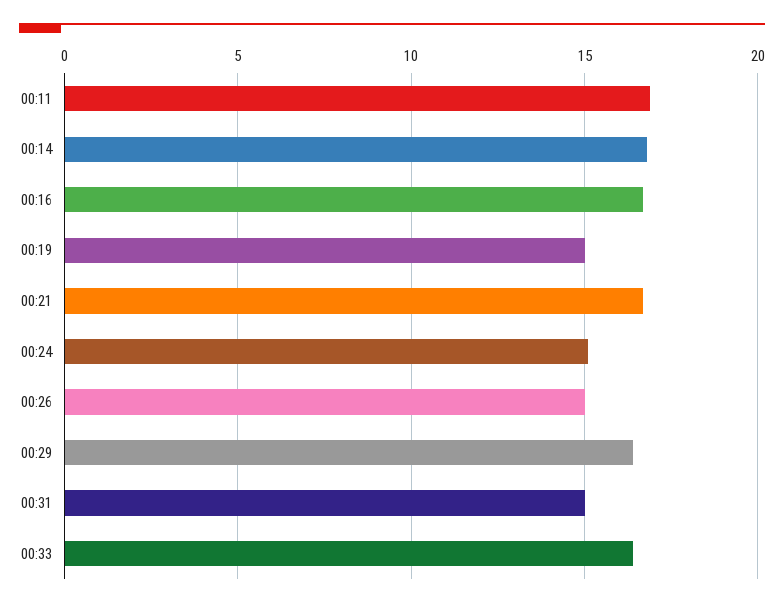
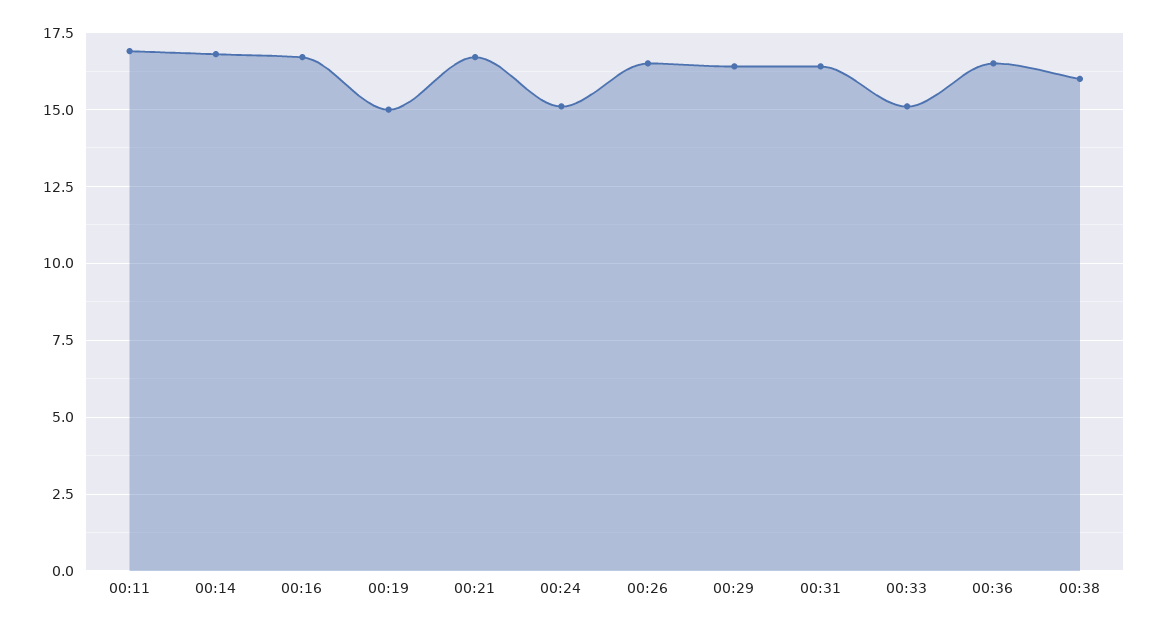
00:26: 15 -> 16.5
00:31: 15 -> 16.5
00:33: 16.5 -> 15
00:36: none -> 16.5
00:38: none -> 16

